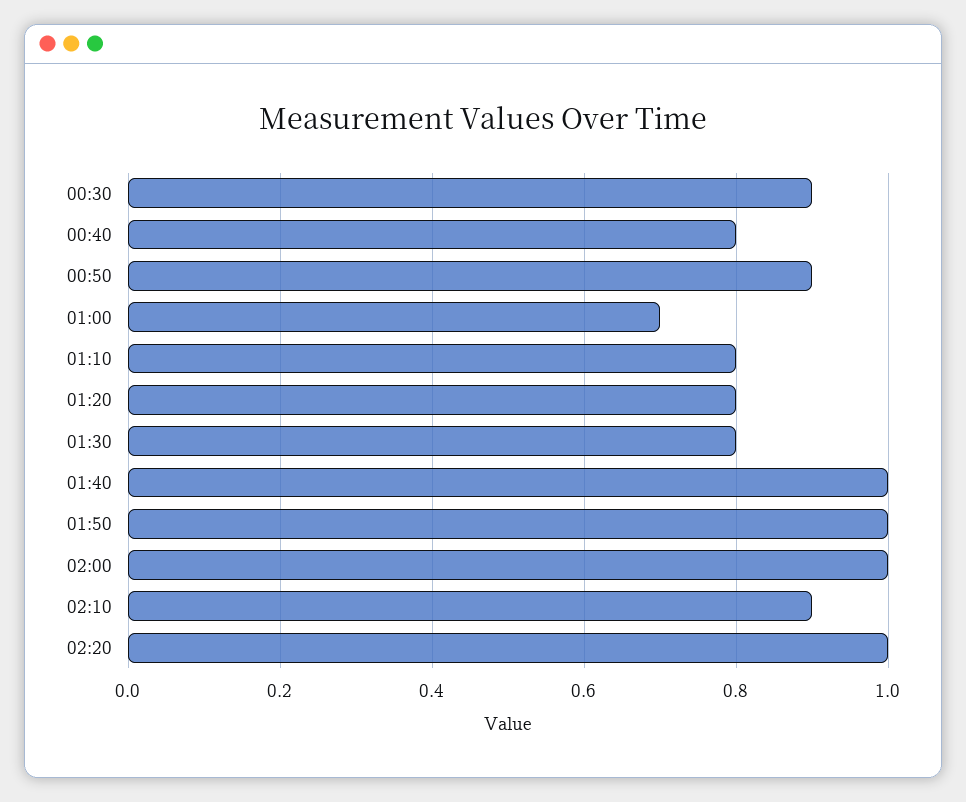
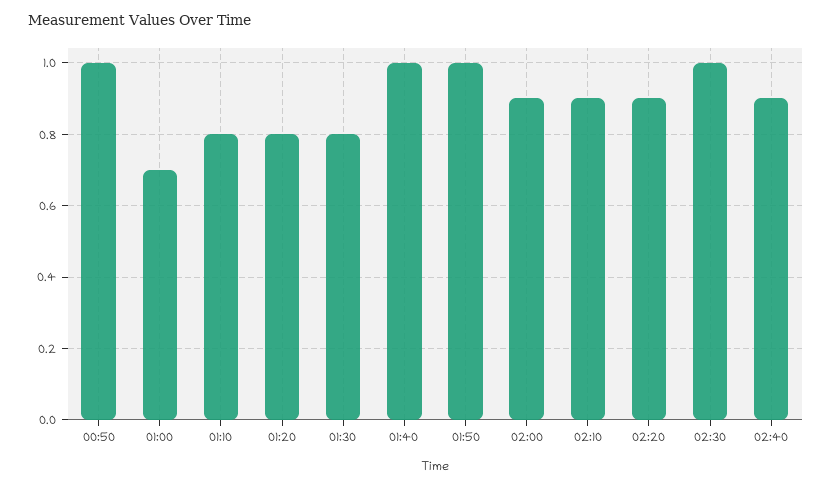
00:30: 0.9 -> none
00:40: 0.8 -> none
00:50: 0.9 -> 1
02:00: 1 -> 0.9
02:20: 1 -> 0.9
02:30: none -> 1
02:40: none -> 0.9

